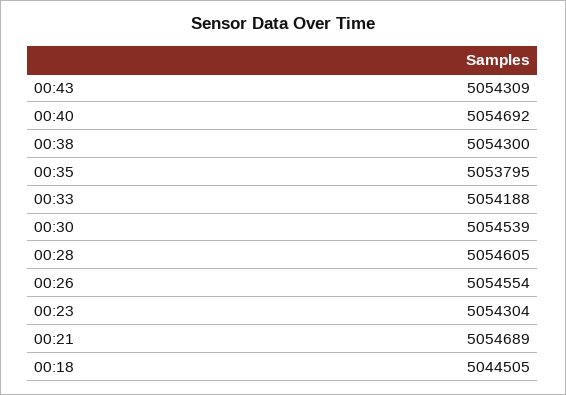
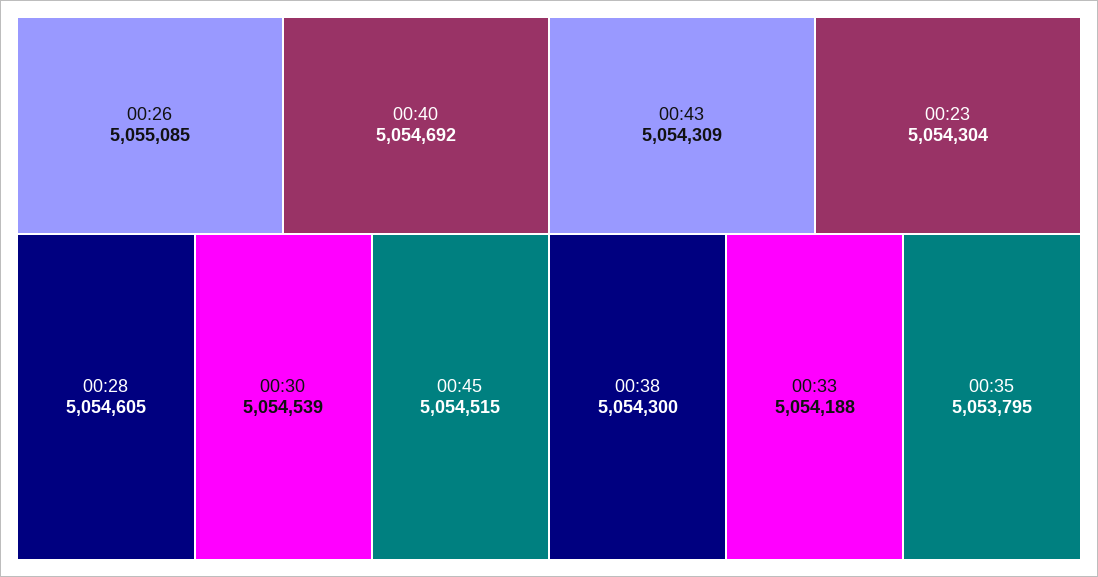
00:26: 5054554 -> 5055085
00:21: 5054689 -> none
00:18: 5044505 -> none
00:45: none -> 5054515

